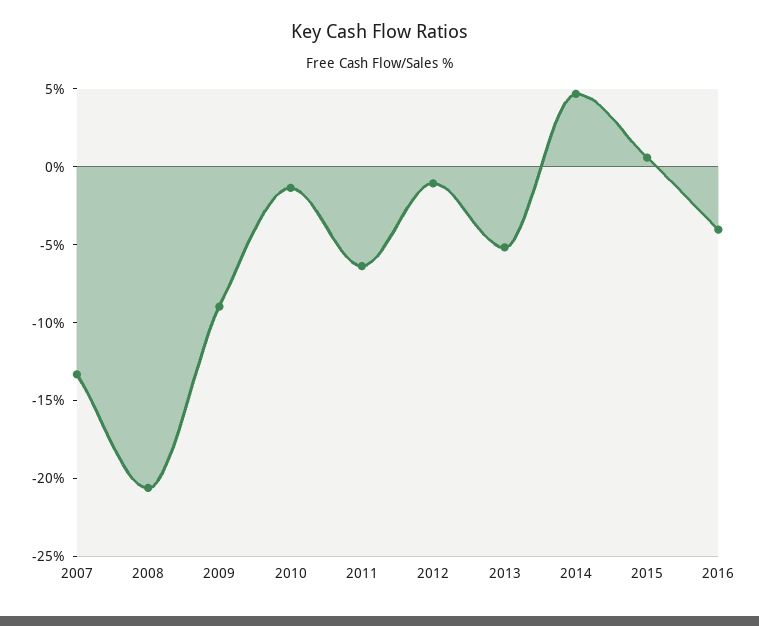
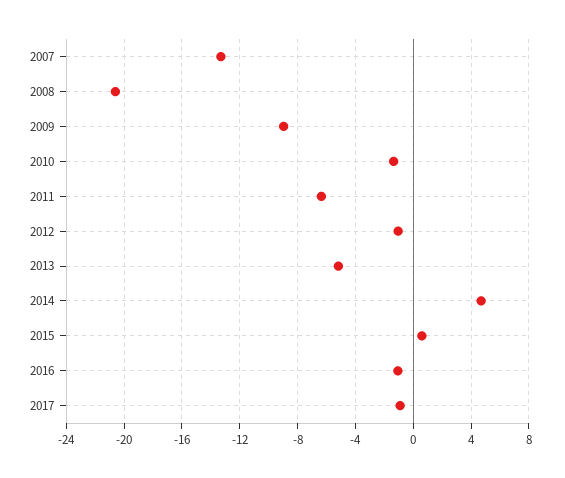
2016: -4 -> -1
2017: none -> -1

